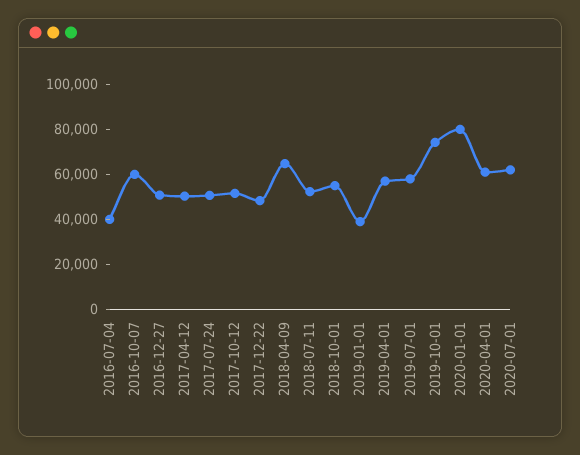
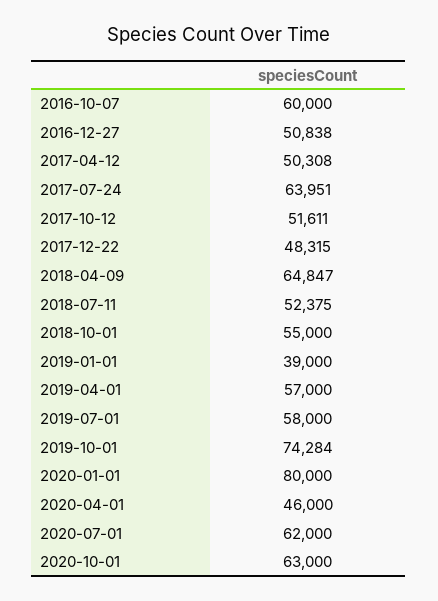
2016-07-04: 40000 -> none
2017-07-24: 50000 -> 63951
2020-04-01: 60000 -> 46000
2020-10-01: none -> 63000

